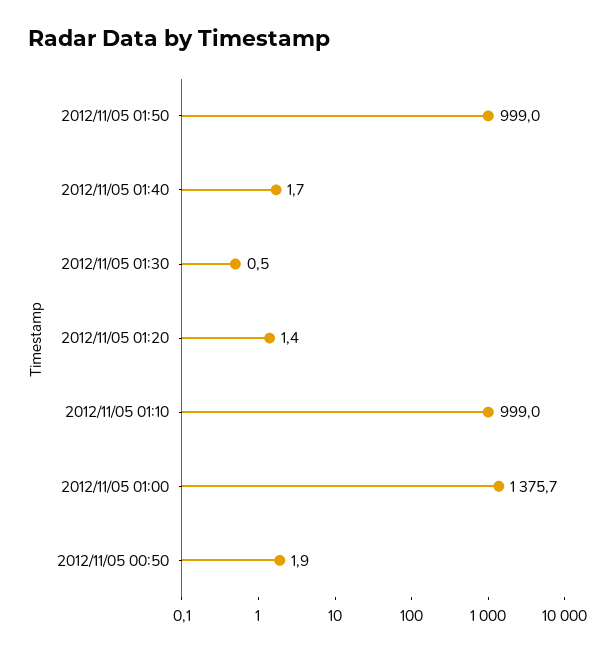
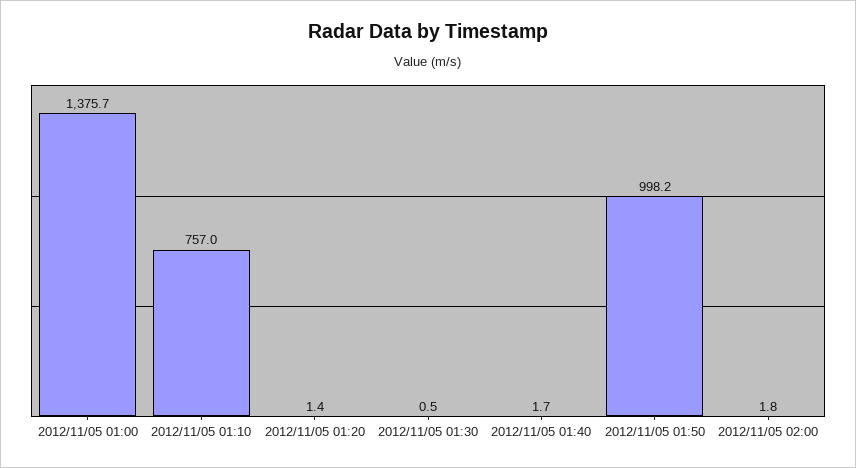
2012/11/05 01:50: 999 -> 998.2
2012/11/05 01:10: 999 -> 757
2012/11/05 00:50: 1.9 -> none
2012/11/05 02:00: none -> 1.8

